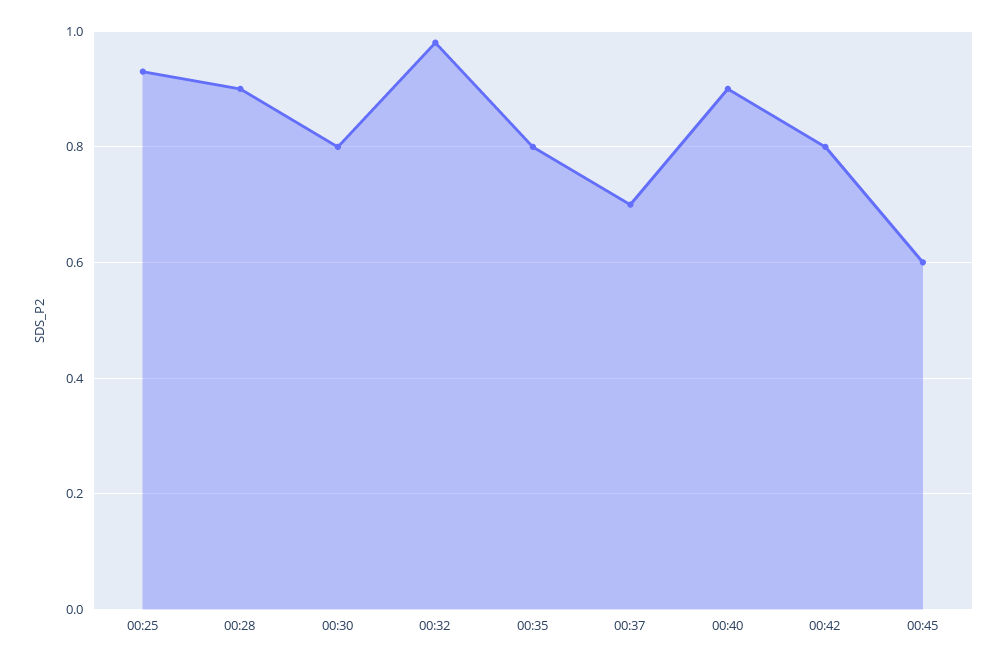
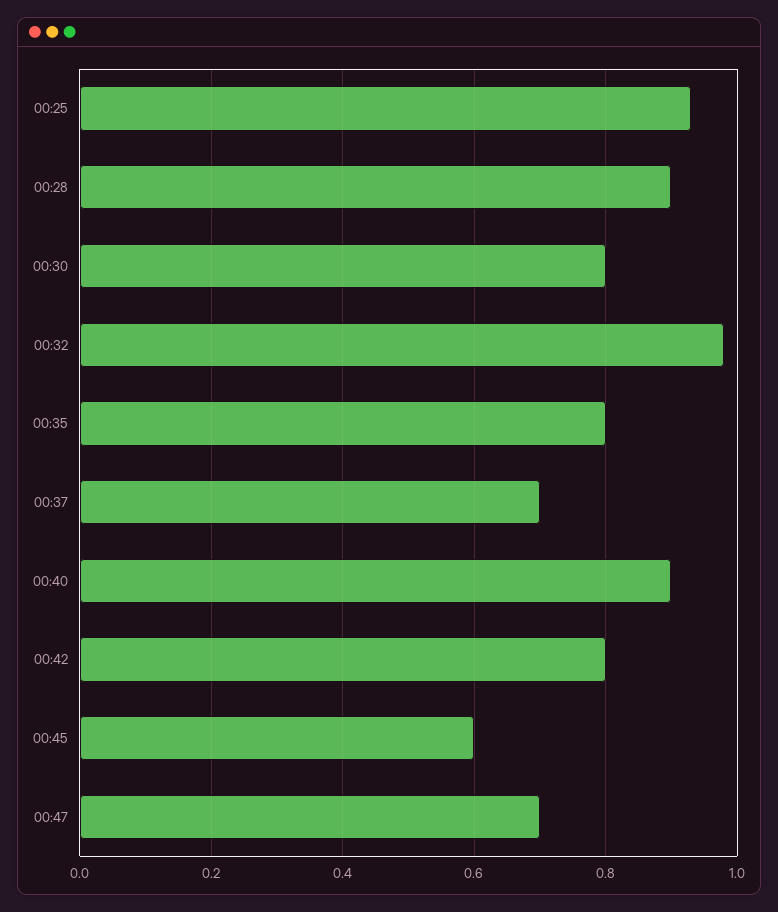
00:47: none -> 0.7

